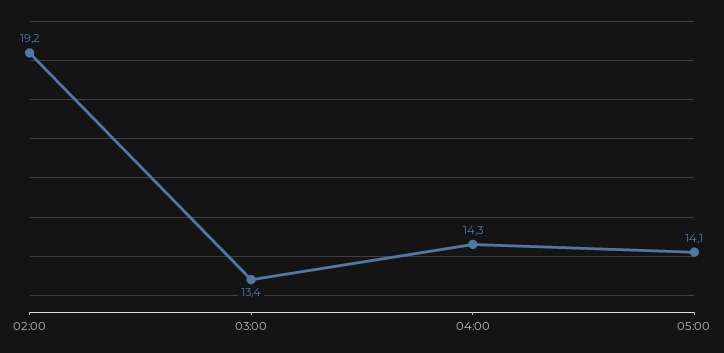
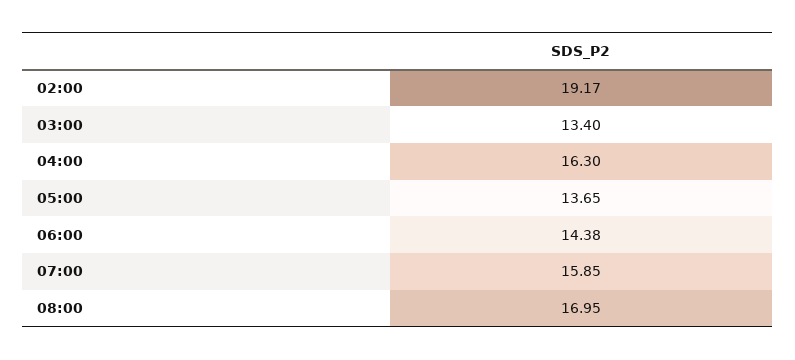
04:00: 14.3 -> 16.3
05:00: 14.1 -> 13.65
06:00: none -> 14.38
07:00: none -> 15.85
08:00: none -> 16.95

